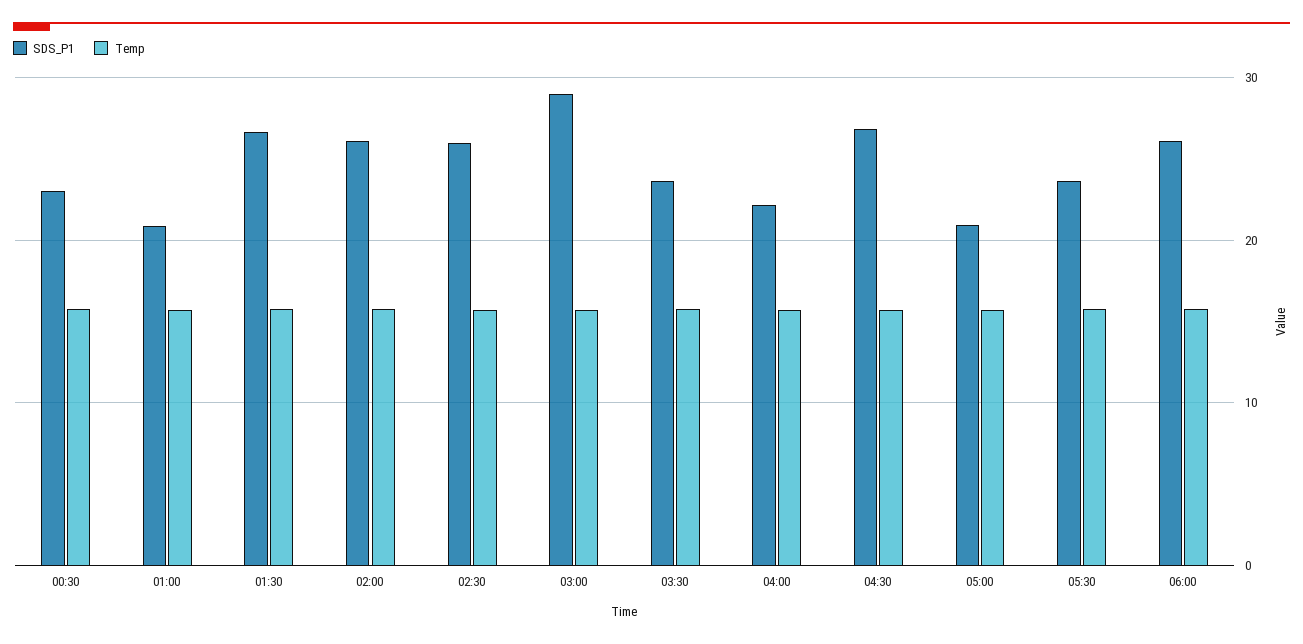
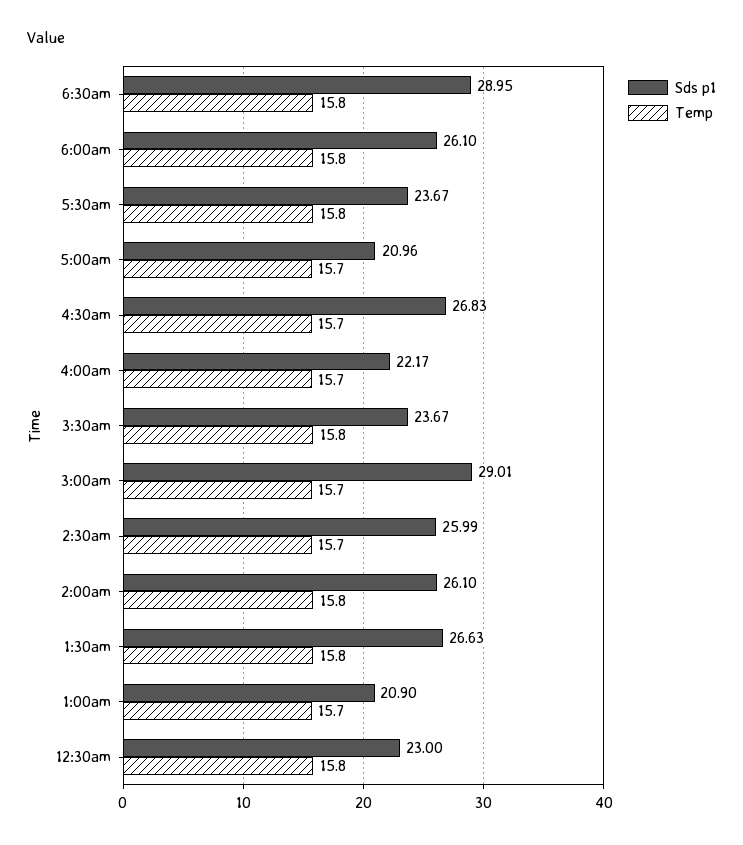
SDS_P1, 6:30am: none -> 28.95
Temp, 6:30am: none -> 15.8

